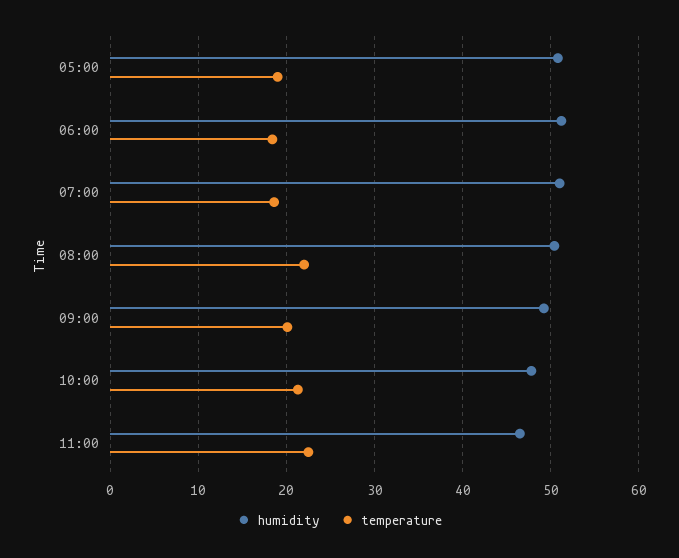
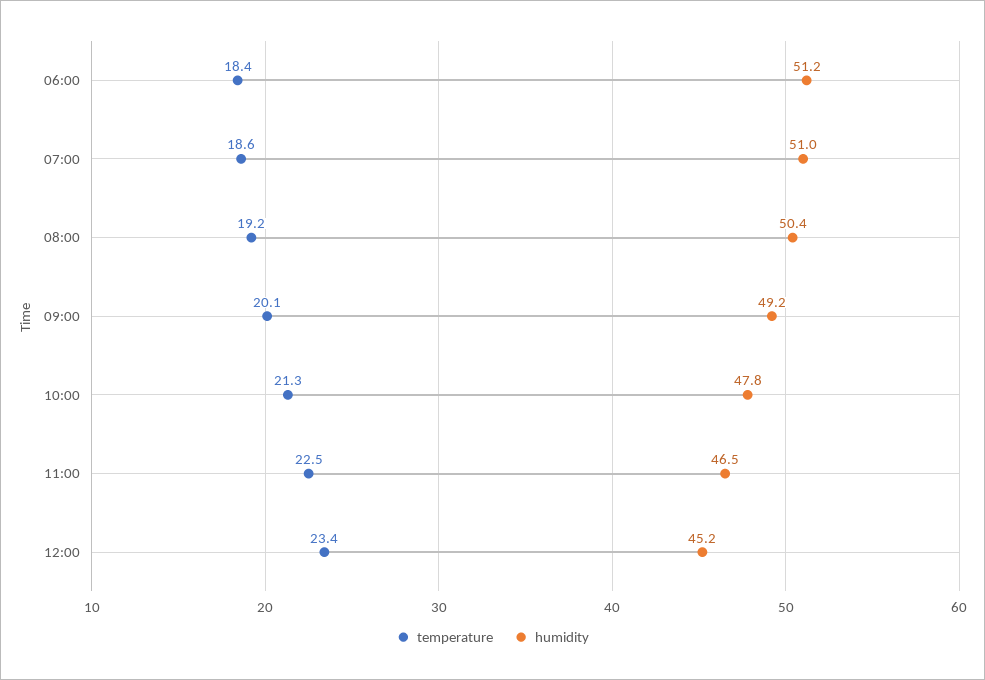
humidity, 05:00: 51 -> none
temperature, 05:00: 19 -> none
temperature, 08:00: 22 -> 19.2
temperature, 12:00: none -> 23.4
humidity, 12:00: none -> 45.2

